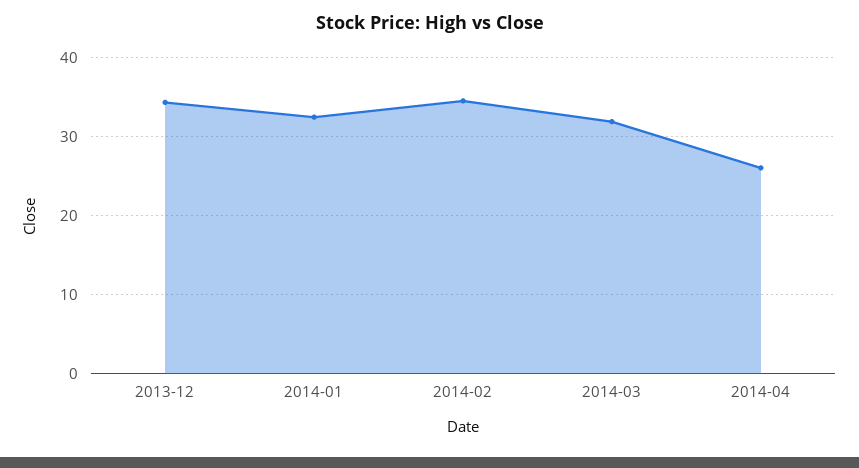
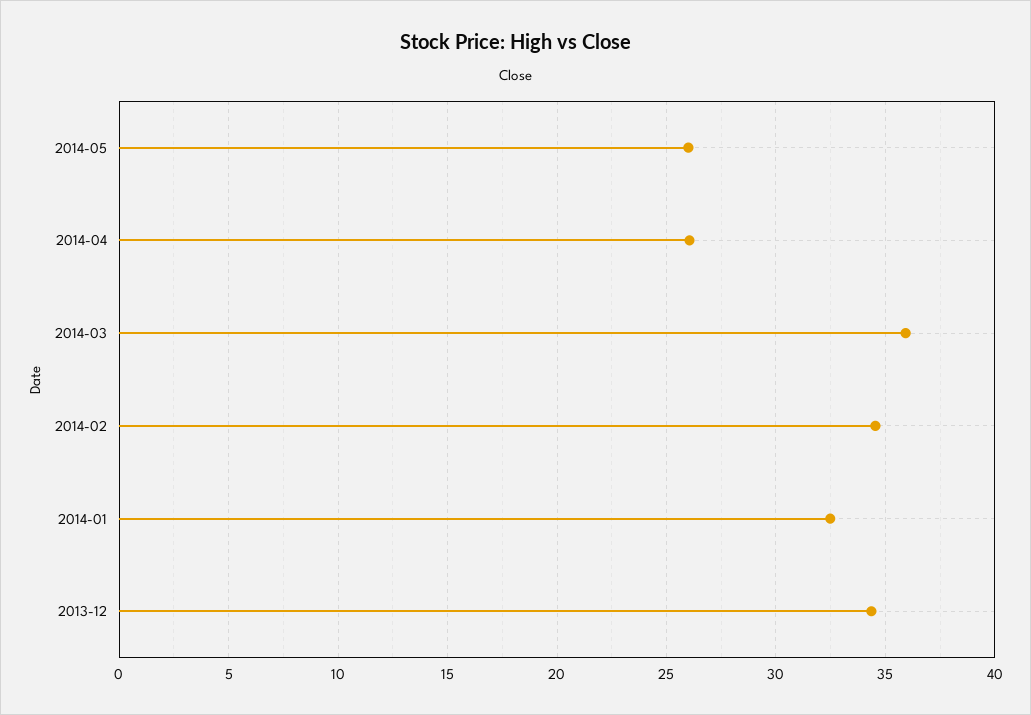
2014-03: 32 -> 36
2014-05: none -> 26

